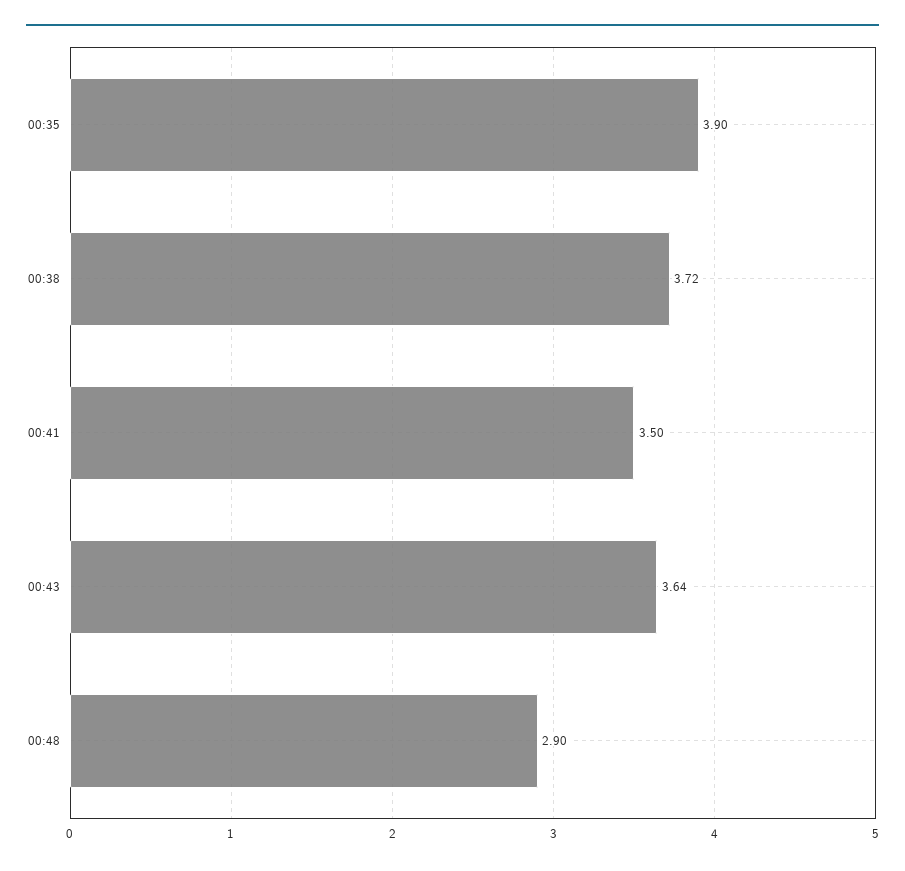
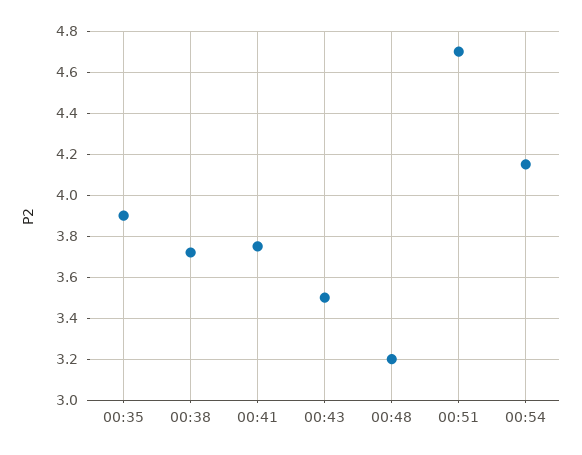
00:41: 3.5 -> 3.75
00:43: 3.64 -> 3.5
00:48: 2.9 -> 3.2
00:51: none -> 4.7
00:54: none -> 4.15

